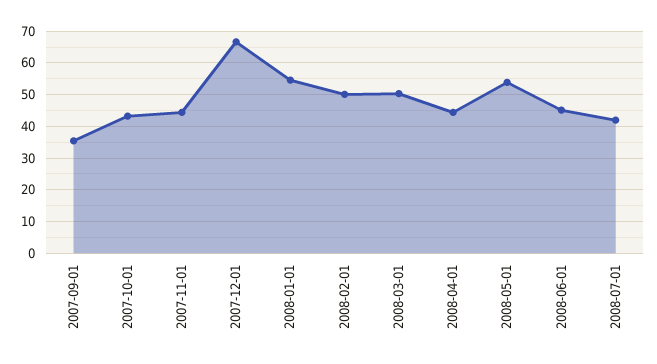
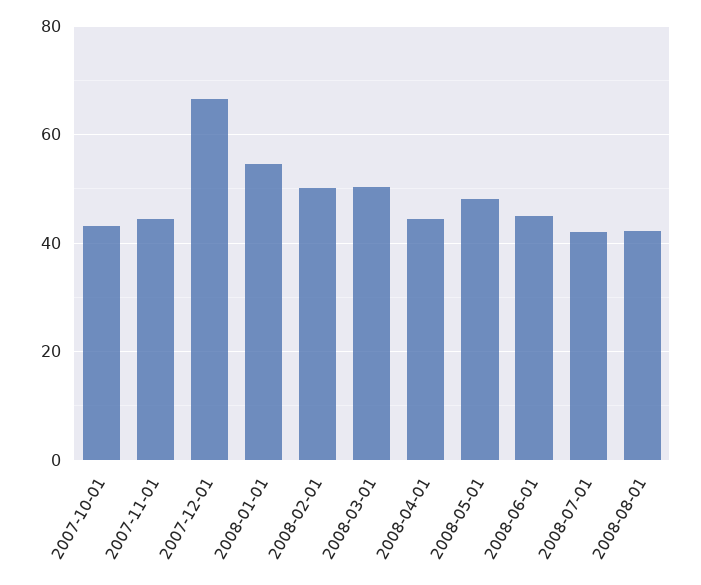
2007-09-01: 36 -> none
2008-05-01: 54 -> 48
2008-08-01: none -> 42

